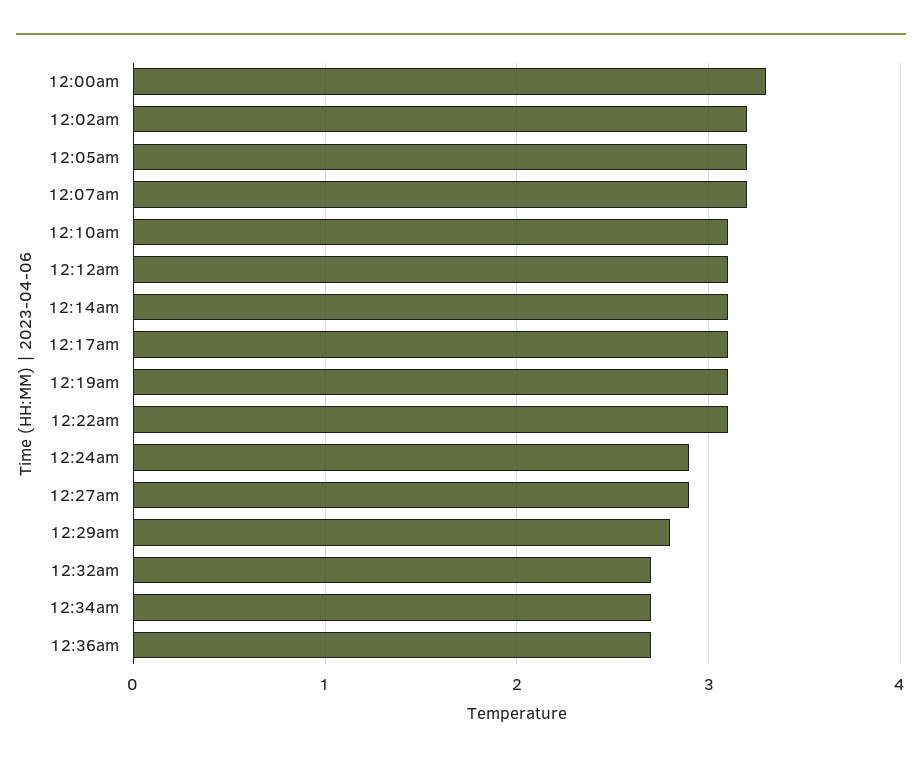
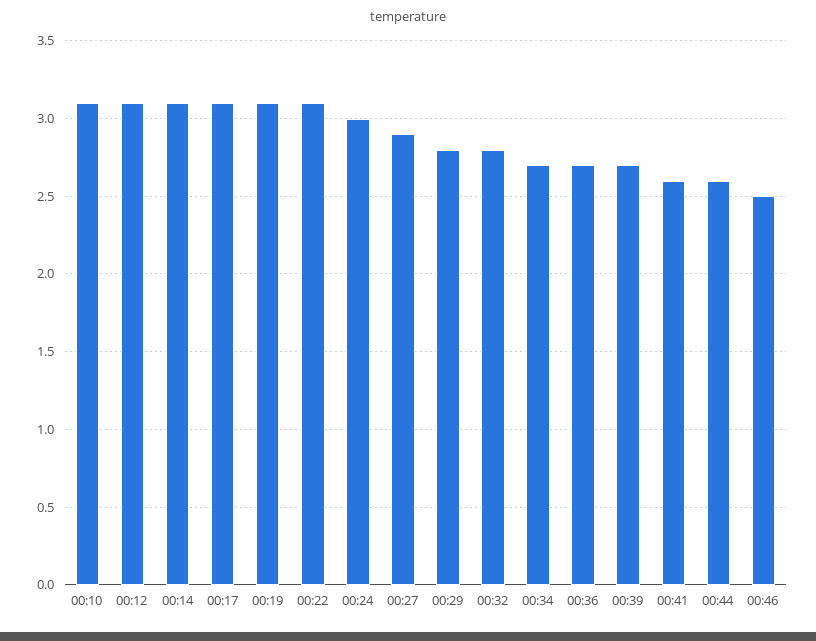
12:00am: 3.3 -> none
12:02am: 3.2 -> none
12:05am: 3.2 -> none
12:07am: 3.2 -> none
12:24am: 2.9 -> 3
12:32am: 2.7 -> 2.8
00:39: none -> 2.7
00:41: none -> 2.6
00:44: none -> 2.6
00:46: none -> 2.5

